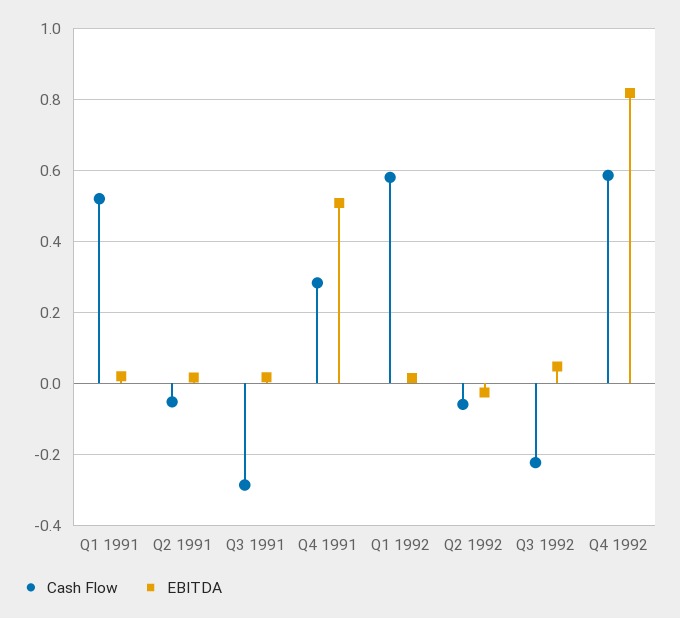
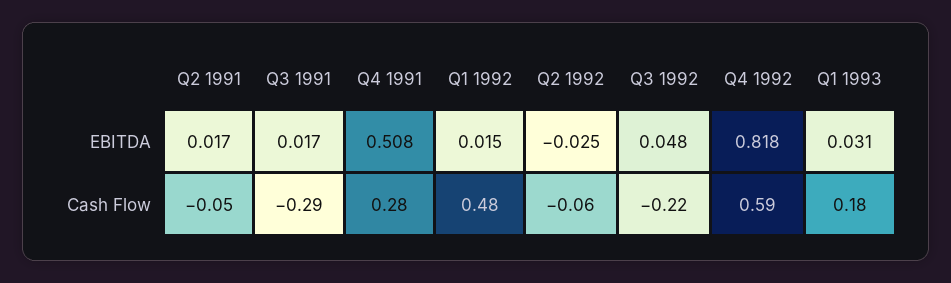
Cash Flow, Q1 1991: 0.52 -> none
EBITDA, Q1 1991: 0.02 -> none
Cash Flow, Q1 1992: 0.58 -> 0.48
EBITDA, Q1 1993: none -> 0.031
Cash Flow, Q1 1993: none -> 0.18

